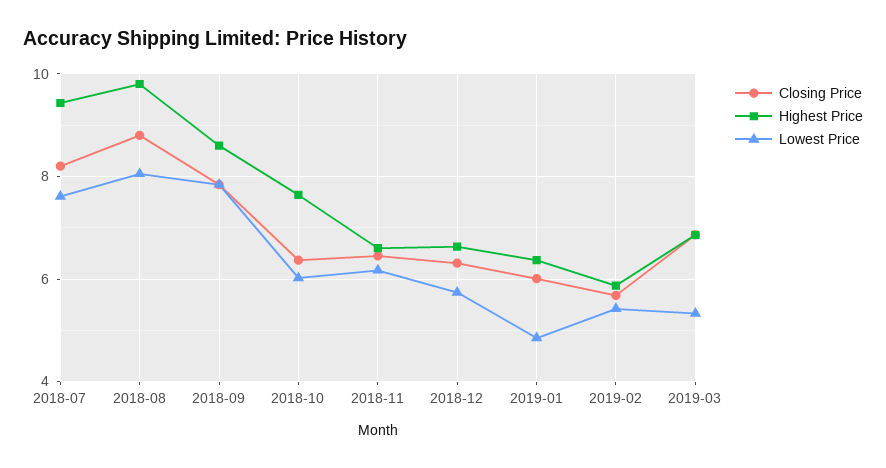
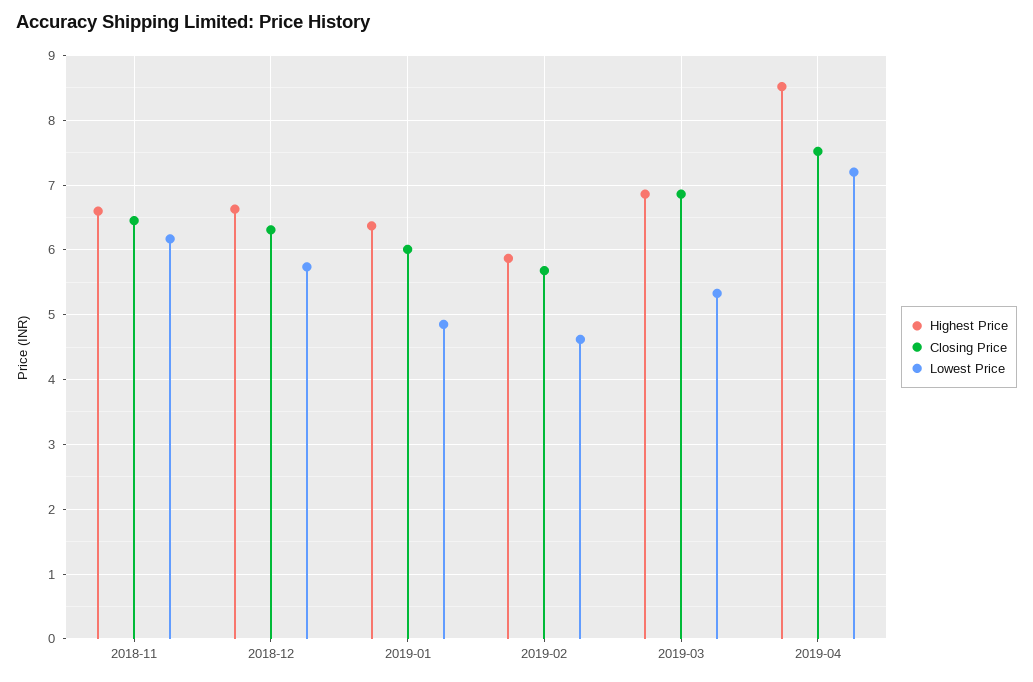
Closing Price, 2018-07: 8.2 -> none
Highest Price, 2018-07: 9.4 -> none
Lowest Price, 2018-07: 7.6 -> none
Closing Price, 2018-08: 8.8 -> none
Highest Price, 2018-08: 9.8 -> none
Lowest Price, 2018-08: 8 -> none
Closing Price, 2018-09: 7.8 -> none
Highest Price, 2018-09: 8.6 -> none
Lowest Price, 2018-09: 7.8 -> none
Closing Price, 2018-10: 6.4 -> none
Highest Price, 2018-10: 7.6 -> none
Lowest Price, 2018-10: 6 -> none
Lowest Price, 2019-02: 5.4 -> 4.6
Highest Price, 2019-04: none -> 8.5
Closing Price, 2019-04: none -> 7.5
Lowest Price, 2019-04: none -> 7.2

